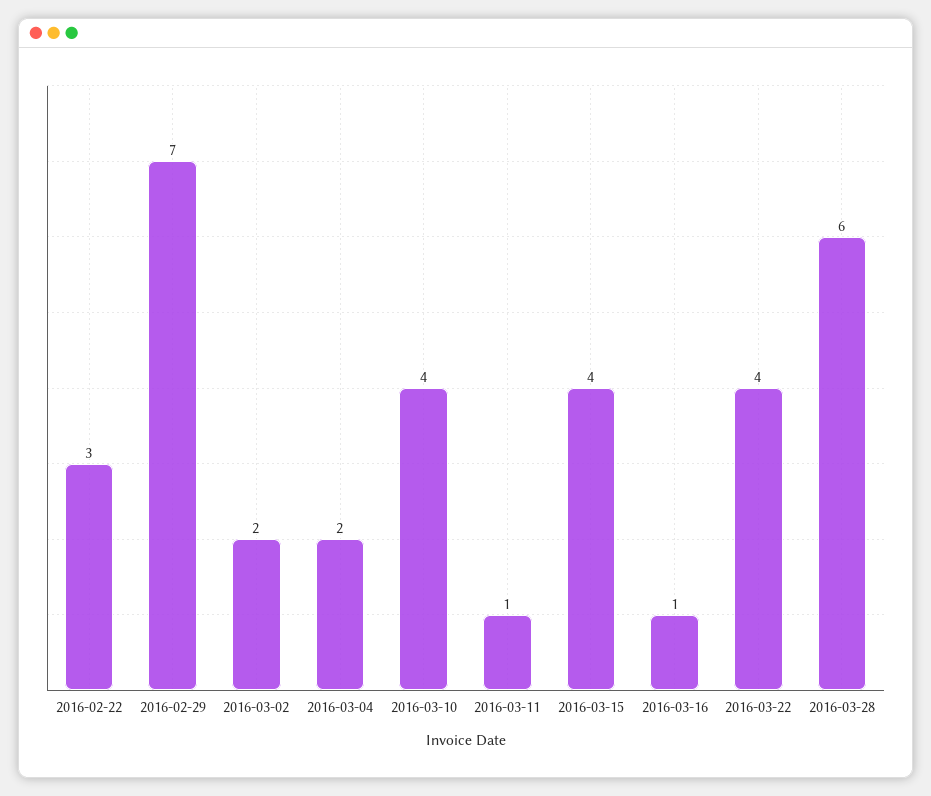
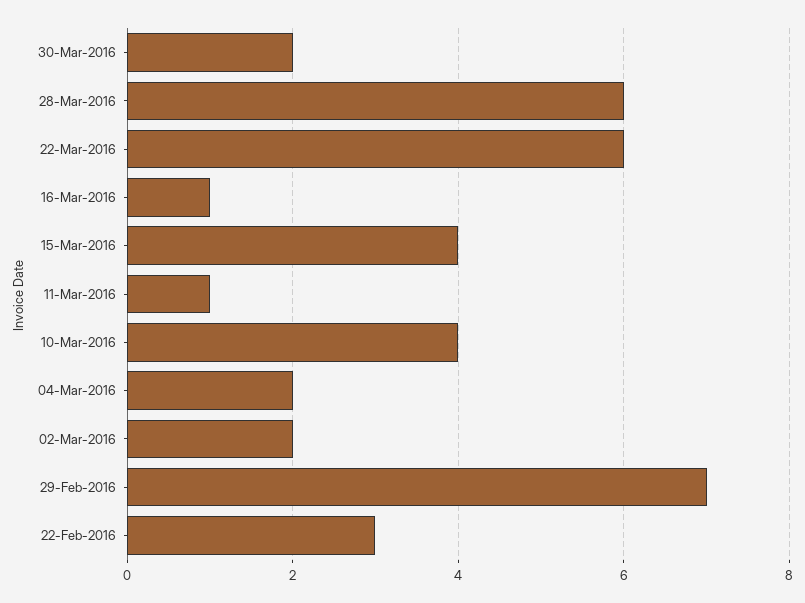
2016-03-22: 4 -> 6
30-Mar-2016: none -> 2

